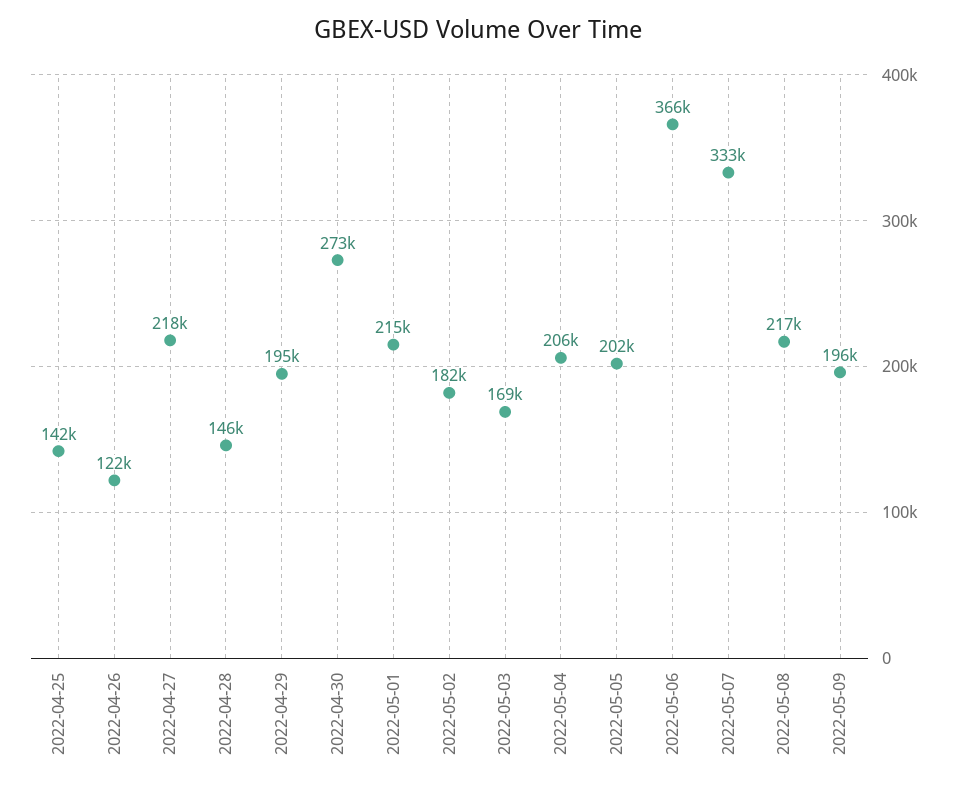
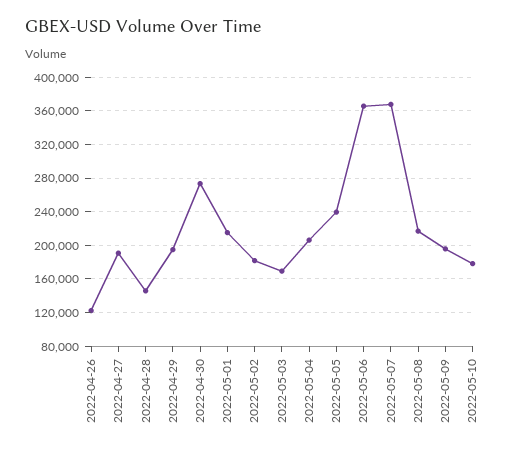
2022-04-25: 142000 -> none
2022-04-27: 218000 -> 190000
2022-05-05: 202000 -> 240000
2022-05-07: 333000 -> 370000
2022-05-10: none -> 180000

